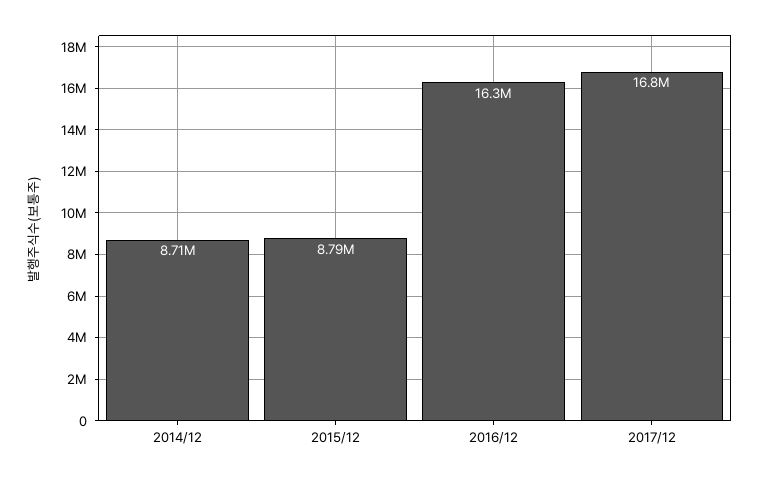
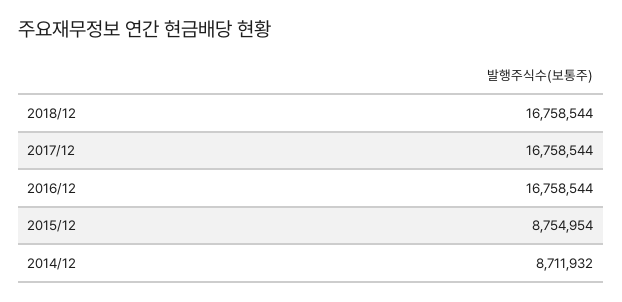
2015/12: 8790000 -> 8754954
2016/12: 16300000 -> 16758544
2018/12: none -> 16758544

